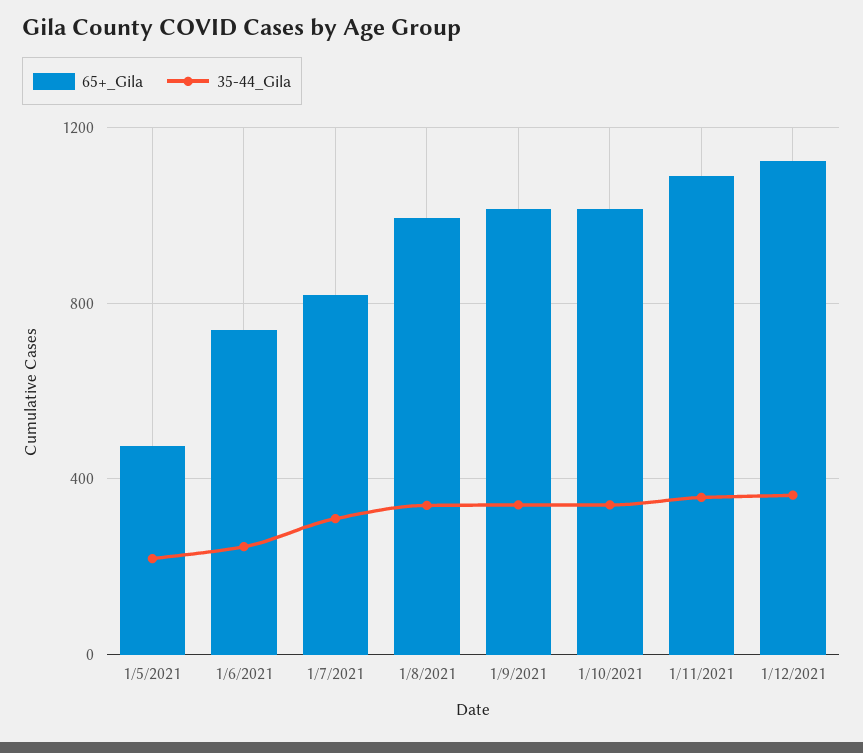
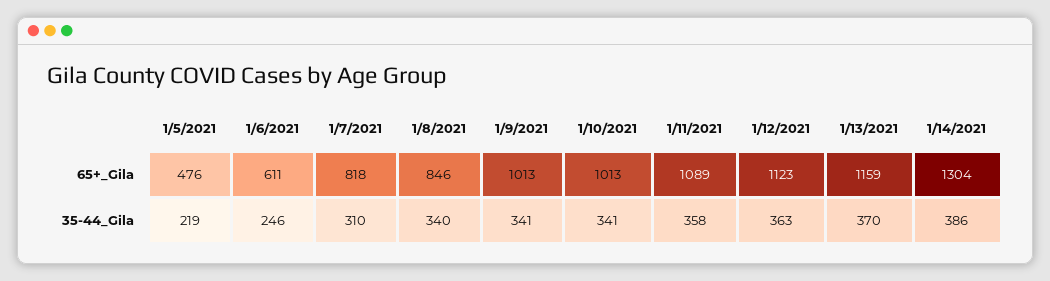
65+_Gila, 1/6/2021: 750 -> 611
65+_Gila, 1/8/2021: 1000 -> 846
65+_Gila, 1/13/2021: none -> 1159
65+_Gila, 1/14/2021: none -> 1304
35-44_Gila, 1/13/2021: none -> 370
35-44_Gila, 1/14/2021: none -> 386

